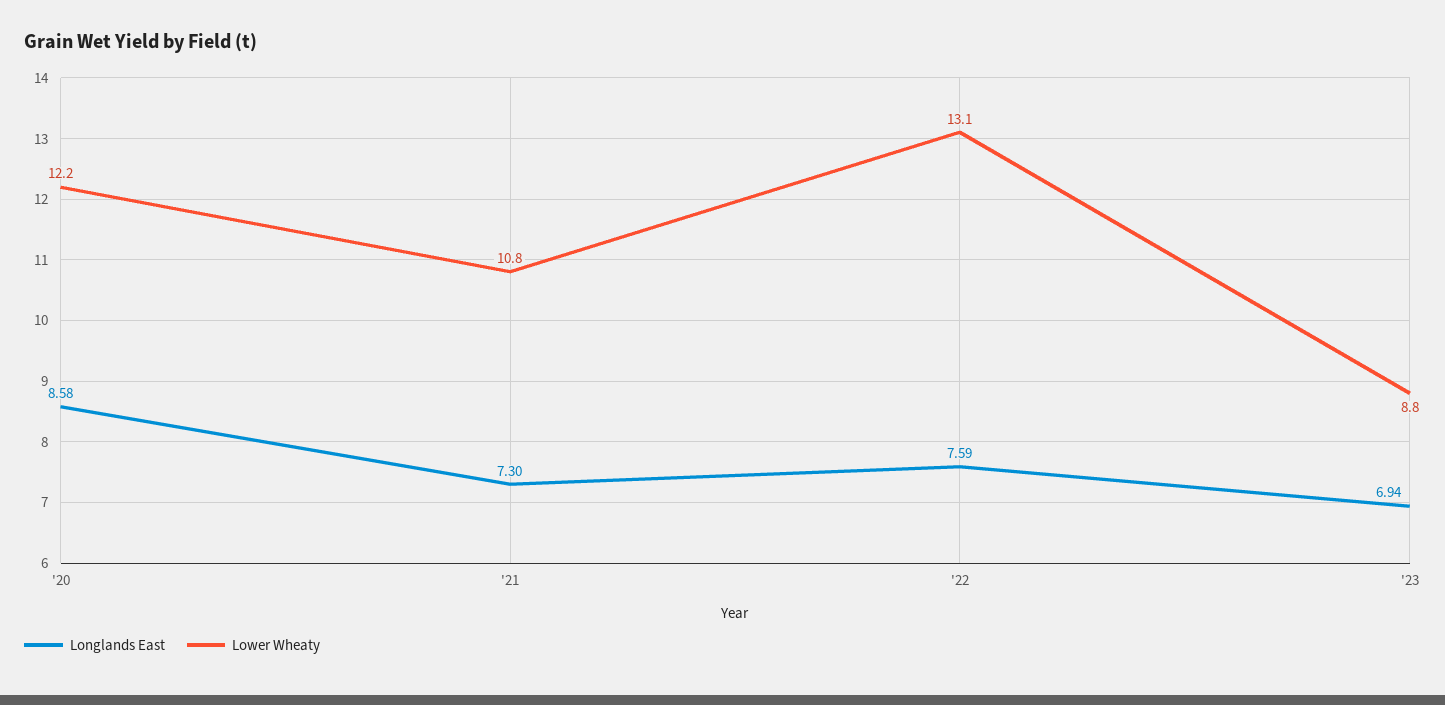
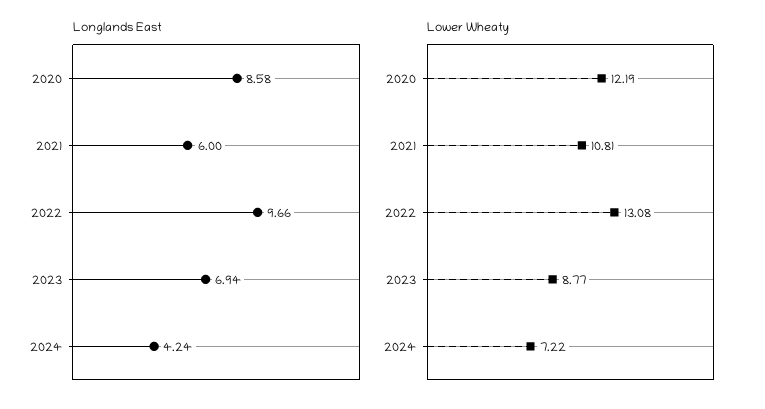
Longlands East, '21: 7.3 -> 6
Longlands East, '22: 7.59 -> 9.66
Longlands East, 2024: none -> 4.24
Lower Wheaty, 2024: none -> 7.22

